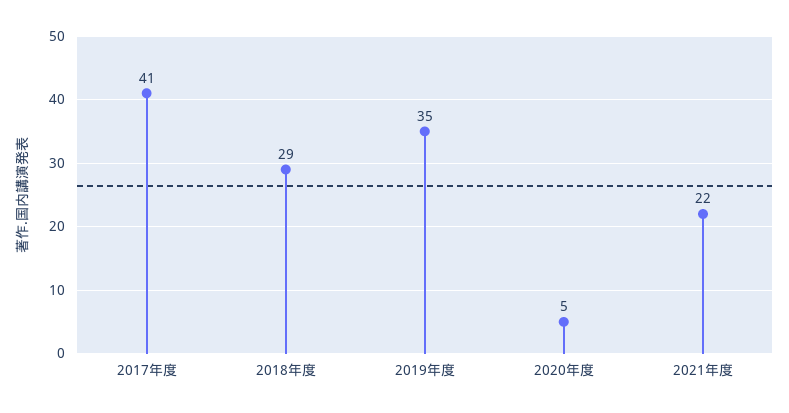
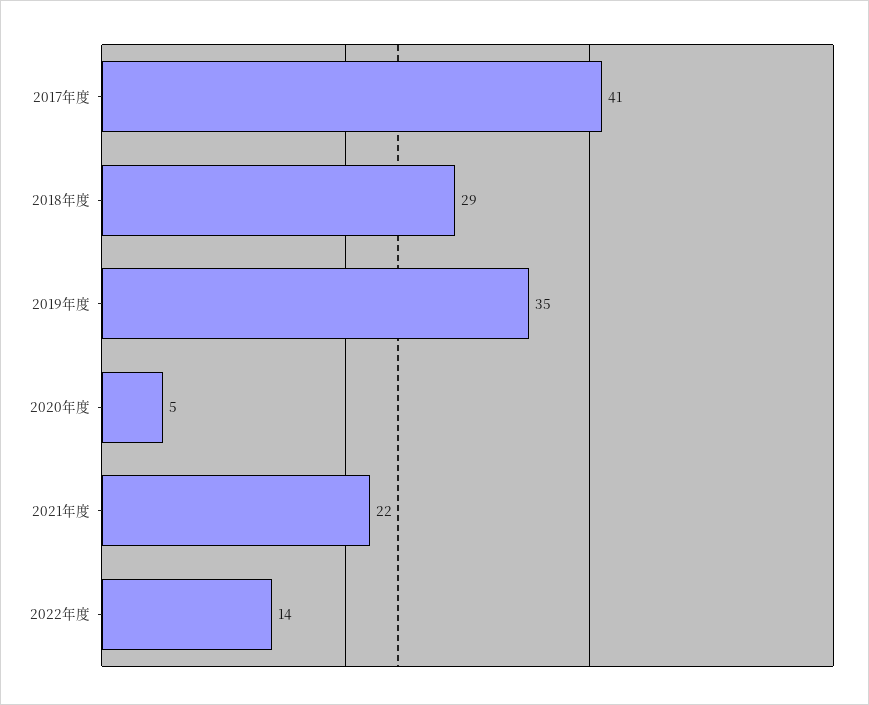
2022年度: none -> 14

